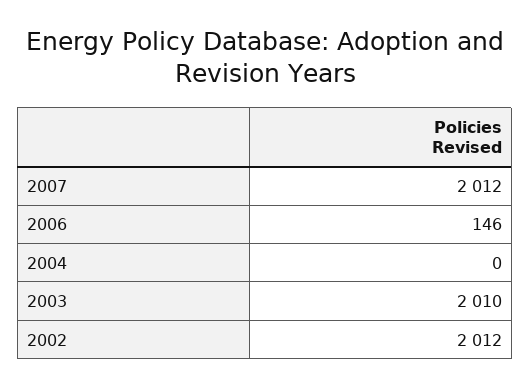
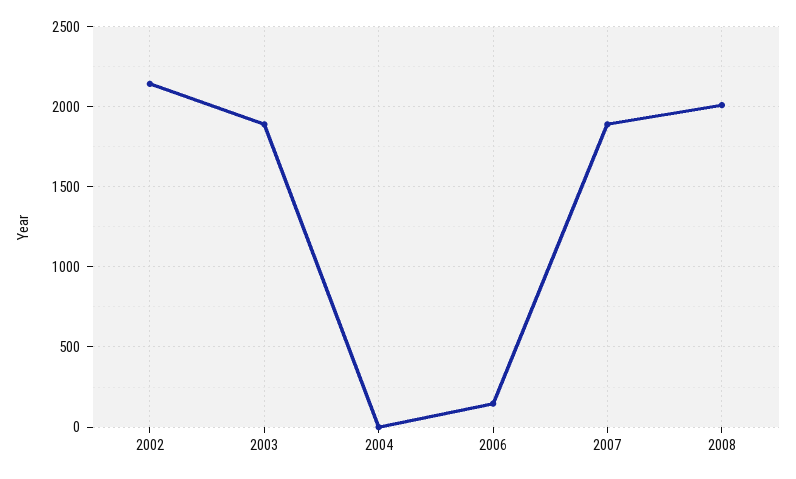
2007: 2012 -> 1900
2003: 2010 -> 1900
2002: 2012 -> 2150
2008: none -> 2000

